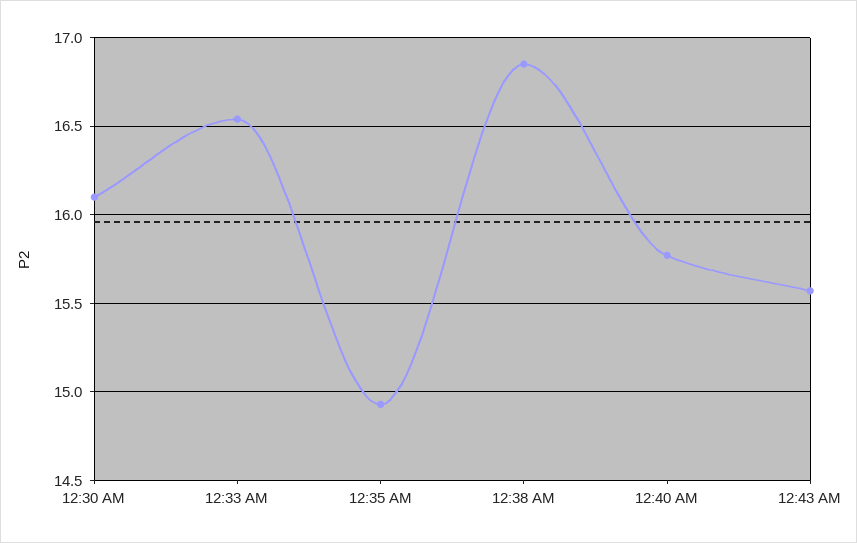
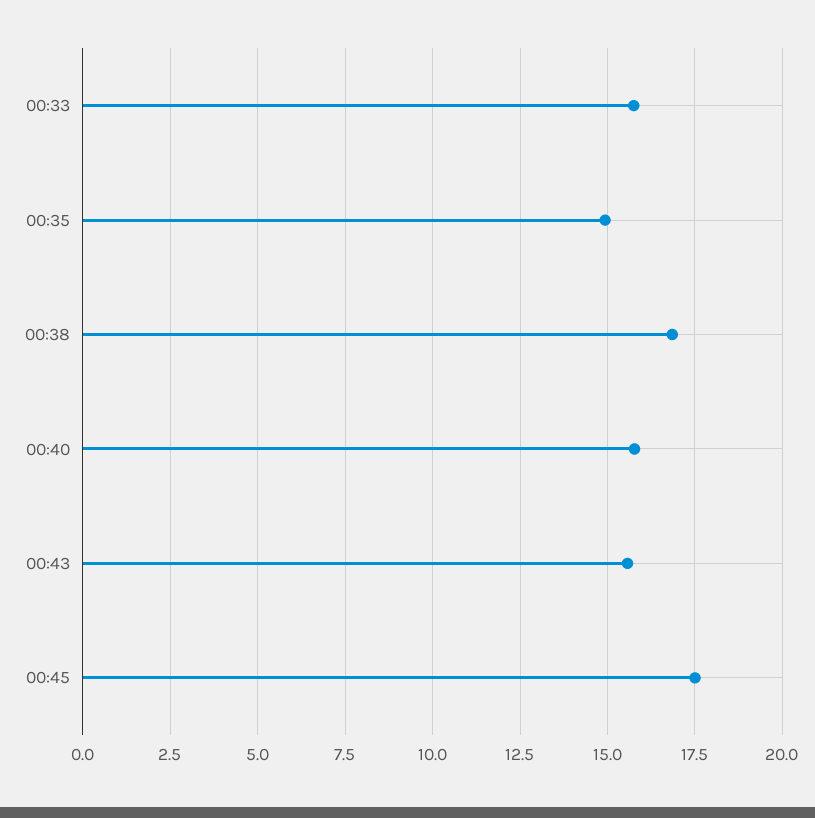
12:30 AM: 16.1 -> none
12:33 AM: 16.55 -> 15.75
00:45: none -> 17.5

